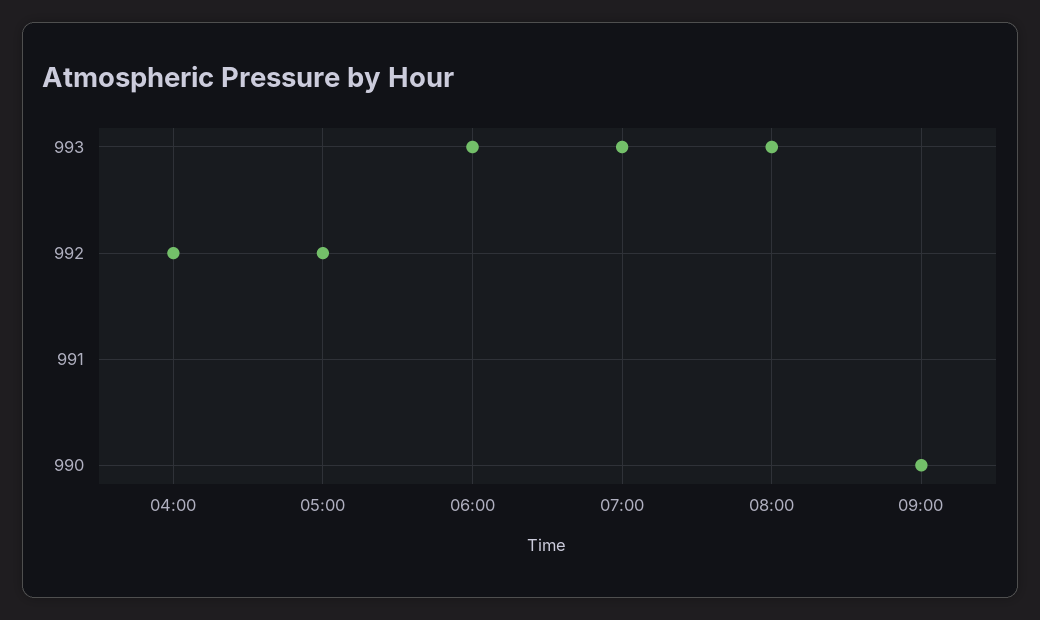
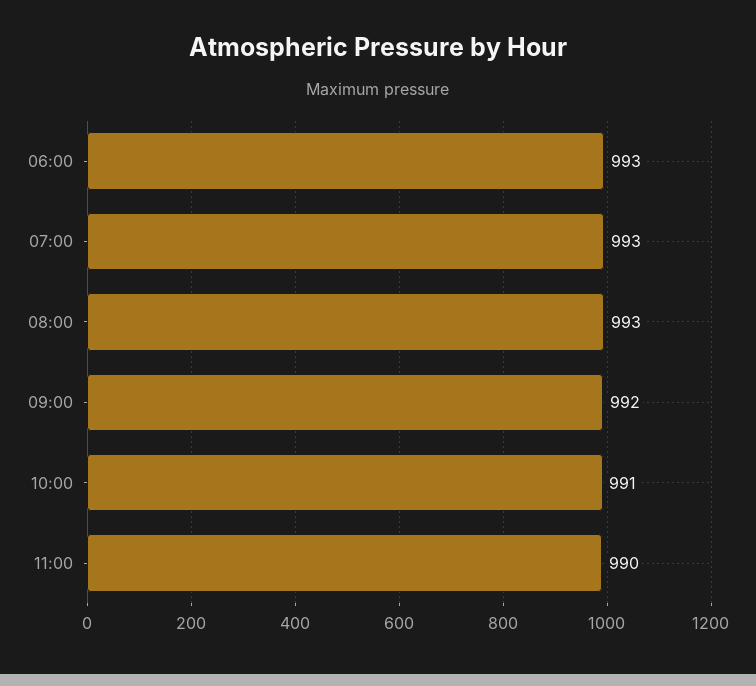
04:00: 992 -> none
05:00: 992 -> none
09:00: 990 -> 992
10:00: none -> 991
11:00: none -> 990

